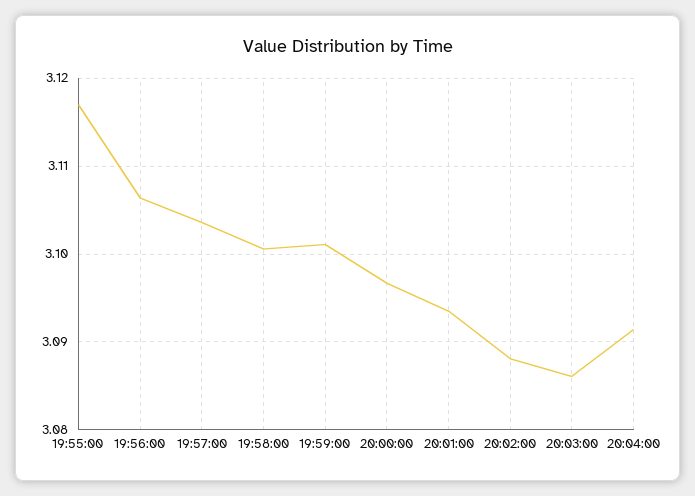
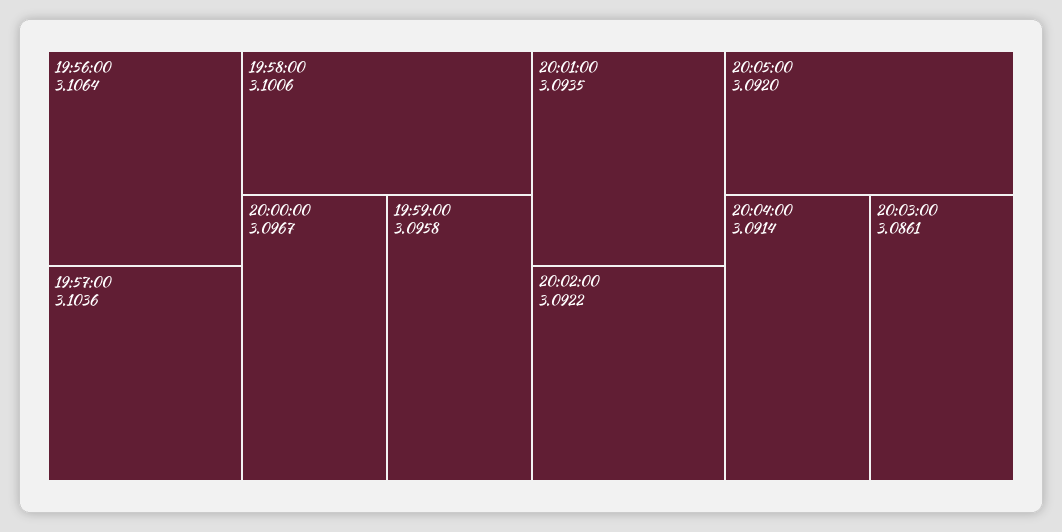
19:55:00: 3.117 -> none
19:59:00: 3.101 -> 3.0958
20:02:00: 3.088 -> 3.0922
20:05:00: none -> 3.092

